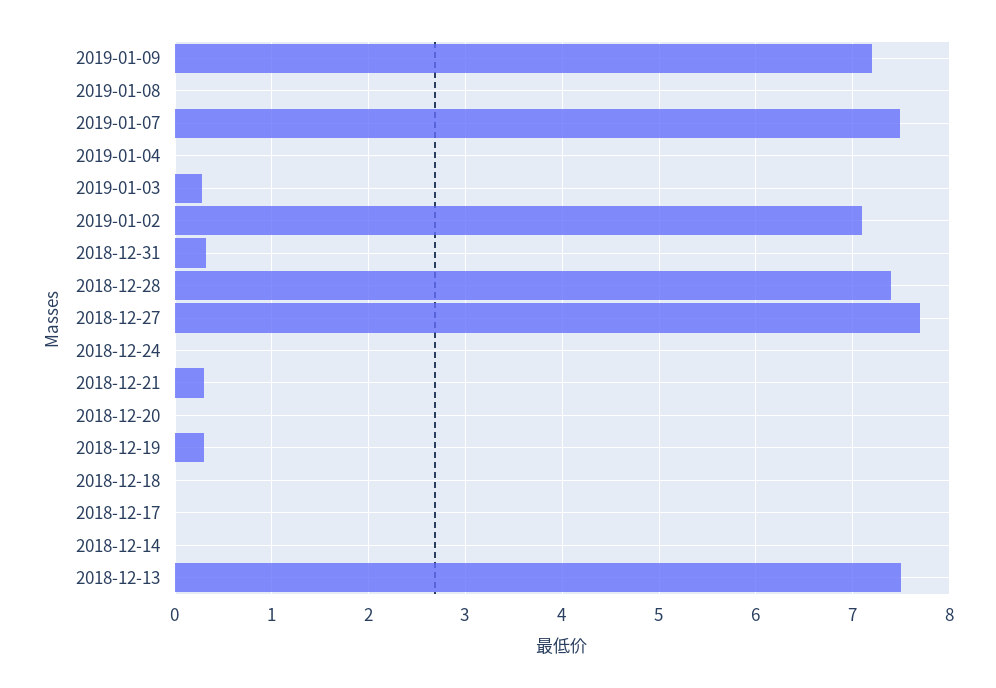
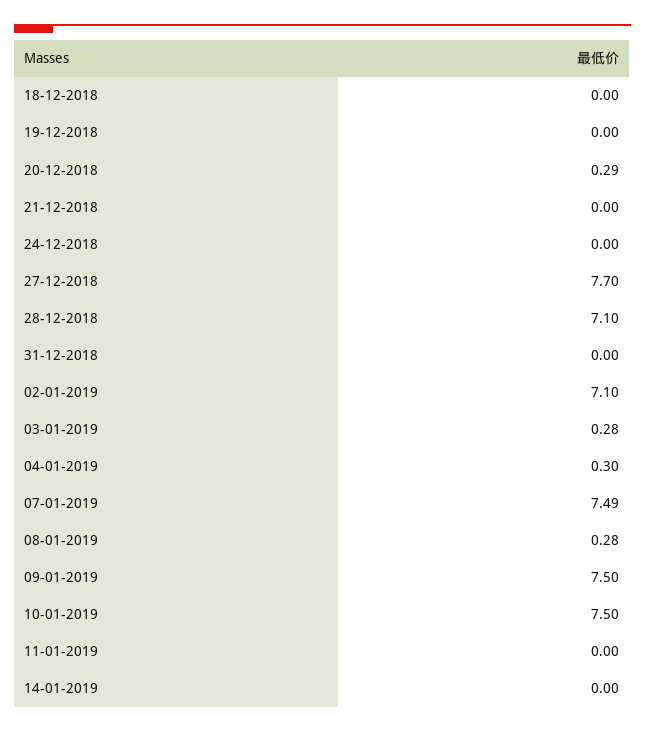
2019-01-09: 7.2 -> 7.5
2019-01-08: 0 -> 0.28
2019-01-04: 0 -> 0.3
2018-12-31: 0.3 -> 0
2018-12-28: 7.4 -> 7.1
2018-12-21: 0.3 -> 0
2018-12-20: 0 -> 0.29
2018-12-19: 0.3 -> 0
2018-12-17: 0 -> none
2018-12-14: 0 -> none
2018-12-13: 7.5 -> none
10-01-2019: none -> 7.5
11-01-2019: none -> 0
14-01-2019: none -> 0

